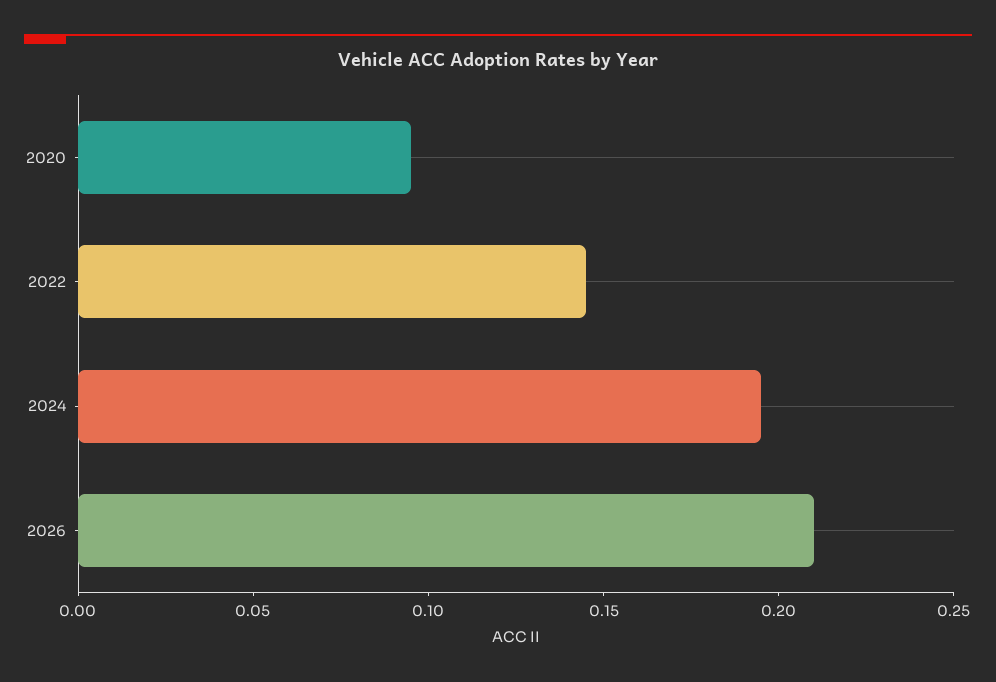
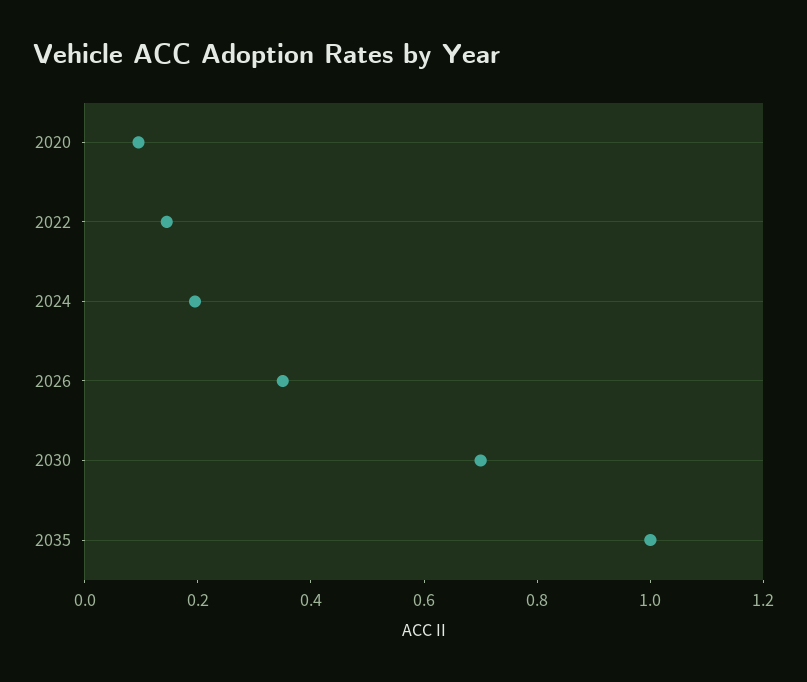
2026: 0.21 -> 0.35
2030: none -> 0.7
2035: none -> 1

